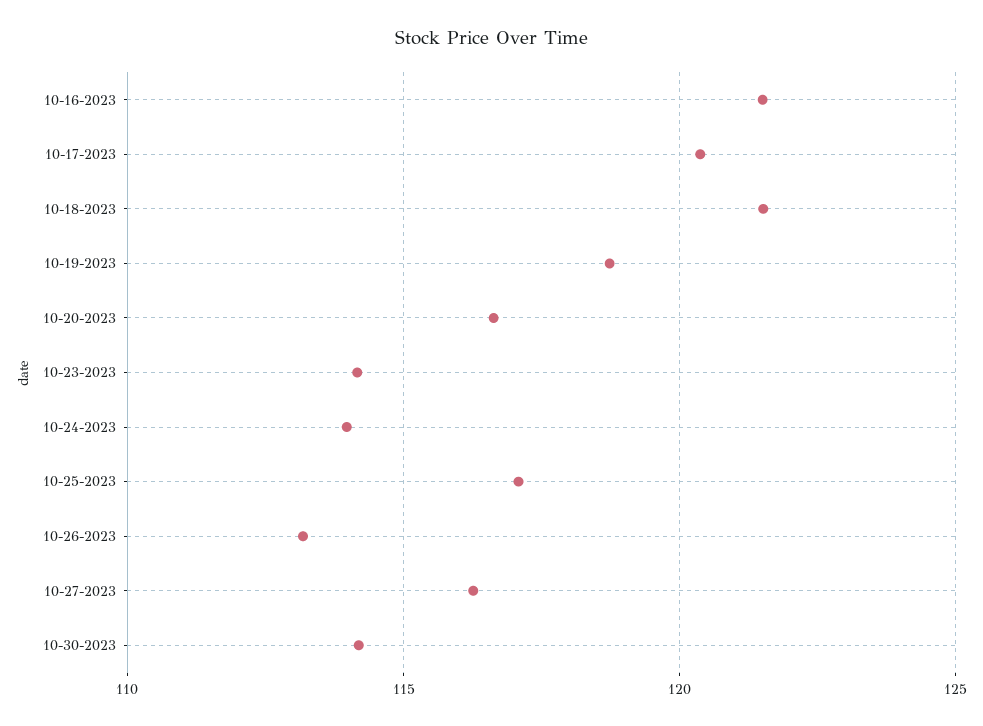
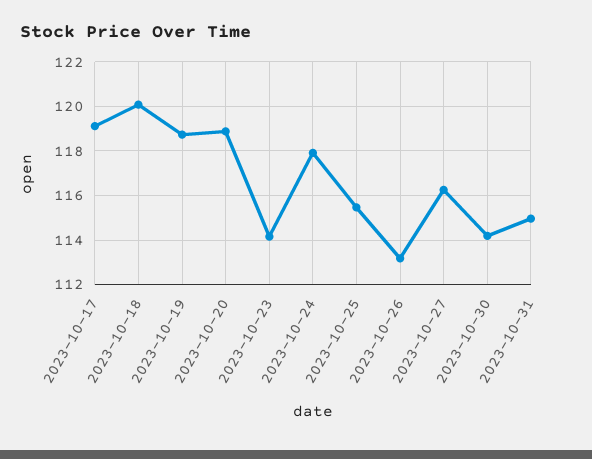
10-16-2023: 121.5 -> none
10-17-2023: 120.5 -> 119
10-18-2023: 121.5 -> 120
10-20-2023: 116.5 -> 119
10-24-2023: 114 -> 118
10-25-2023: 117 -> 115.5
2023-10-31: none -> 115

